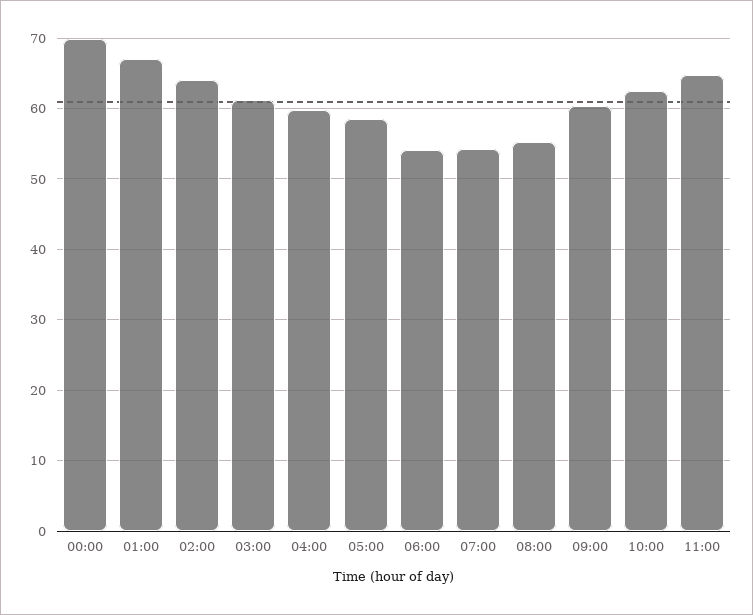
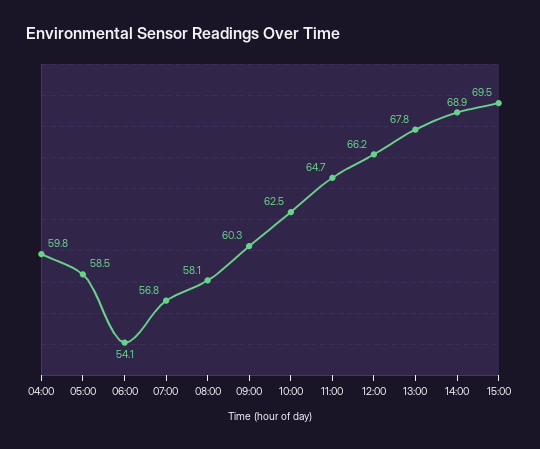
00:00: 70 -> none
01:00: 67 -> none
02:00: 64 -> none
03:00: 61 -> none
07:00: 54 -> 56.8
08:00: 55 -> 58.1
12:00: none -> 66.2
13:00: none -> 67.8
14:00: none -> 68.9
15:00: none -> 69.5

